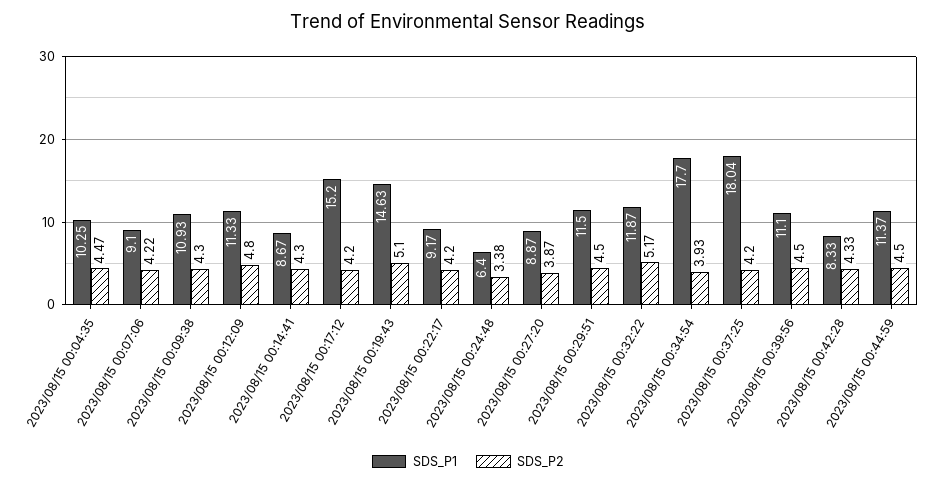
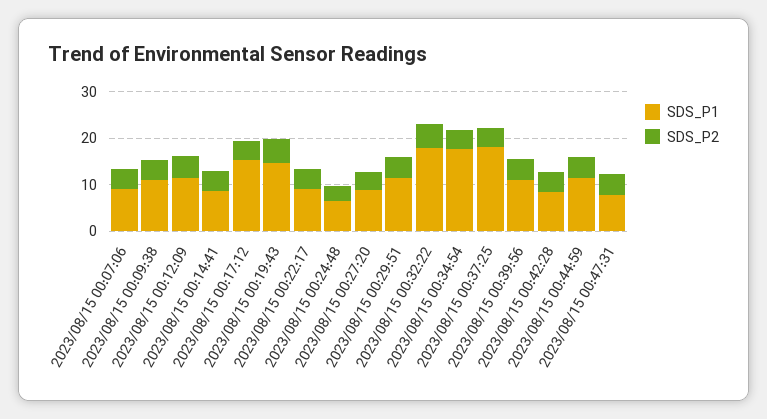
SDS_P1, 2023/08/15 00:04:35: 10.25 -> none
SDS_P2, 2023/08/15 00:04:35: 4.47 -> none
SDS_P1, 2023/08/15 00:32:22: 11.87 -> 18
SDS_P1, 2023/08/15 00:47:31: none -> 8
SDS_P2, 2023/08/15 00:47:31: none -> 4

